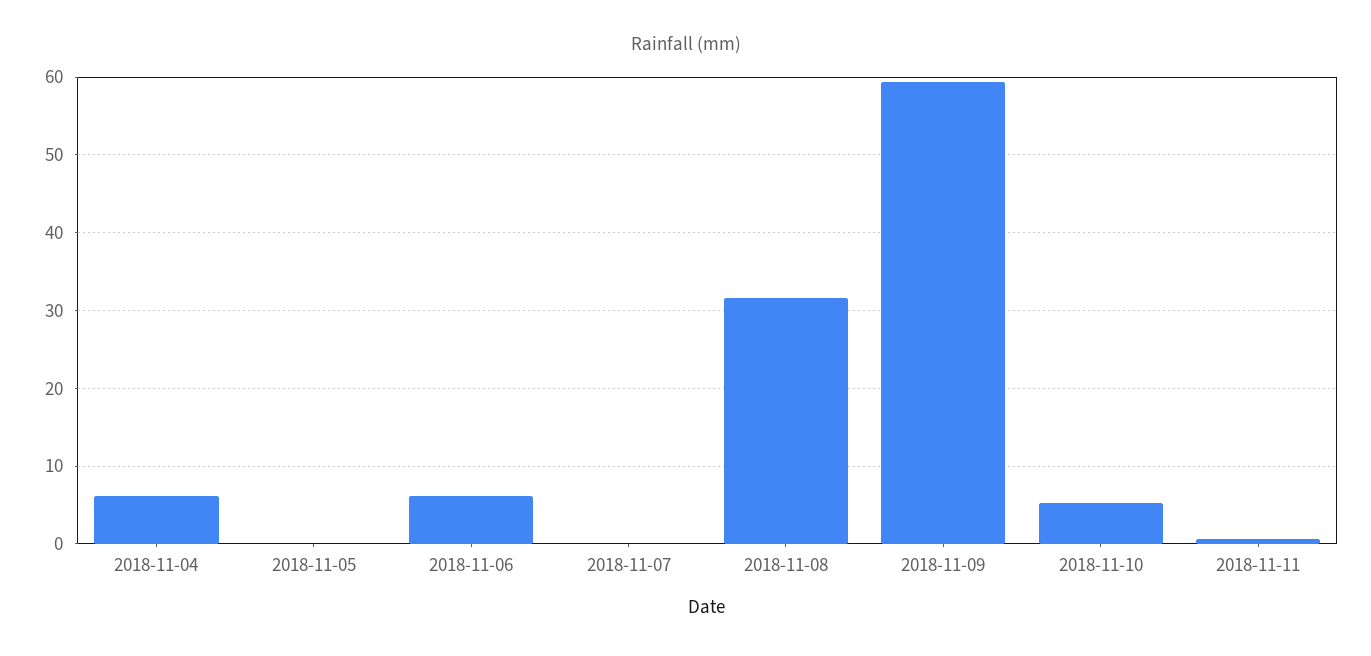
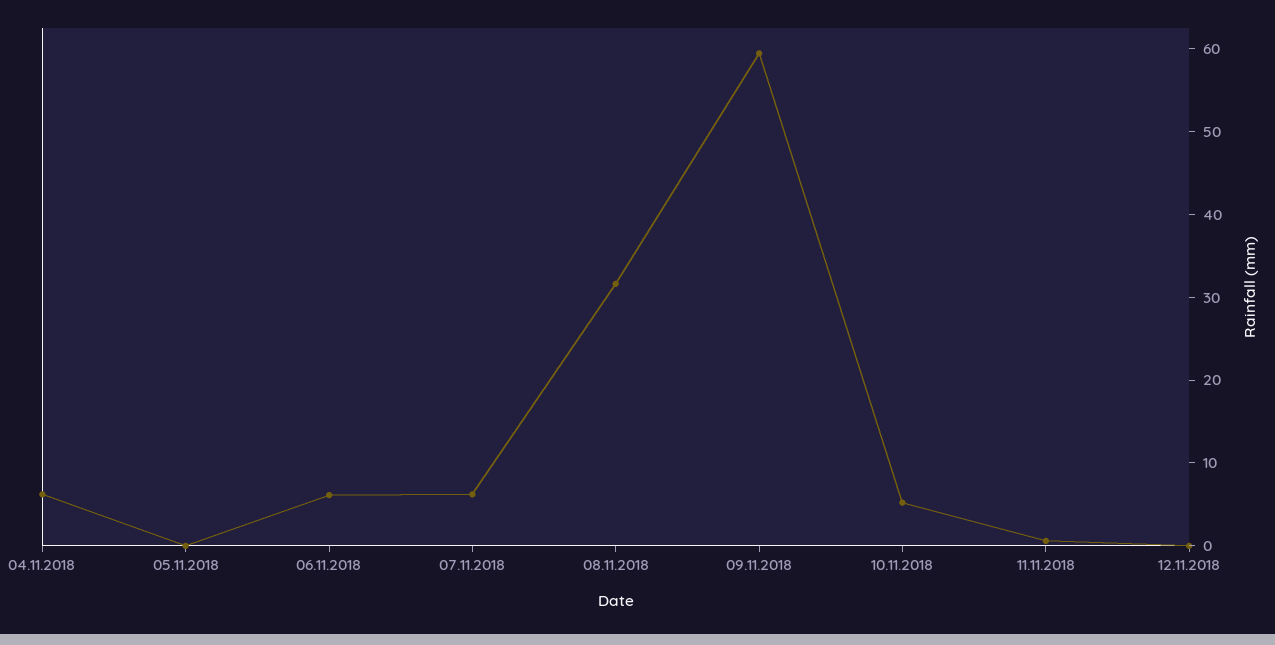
2018-11-07: 0 -> 6
12.11.2018: none -> 0

